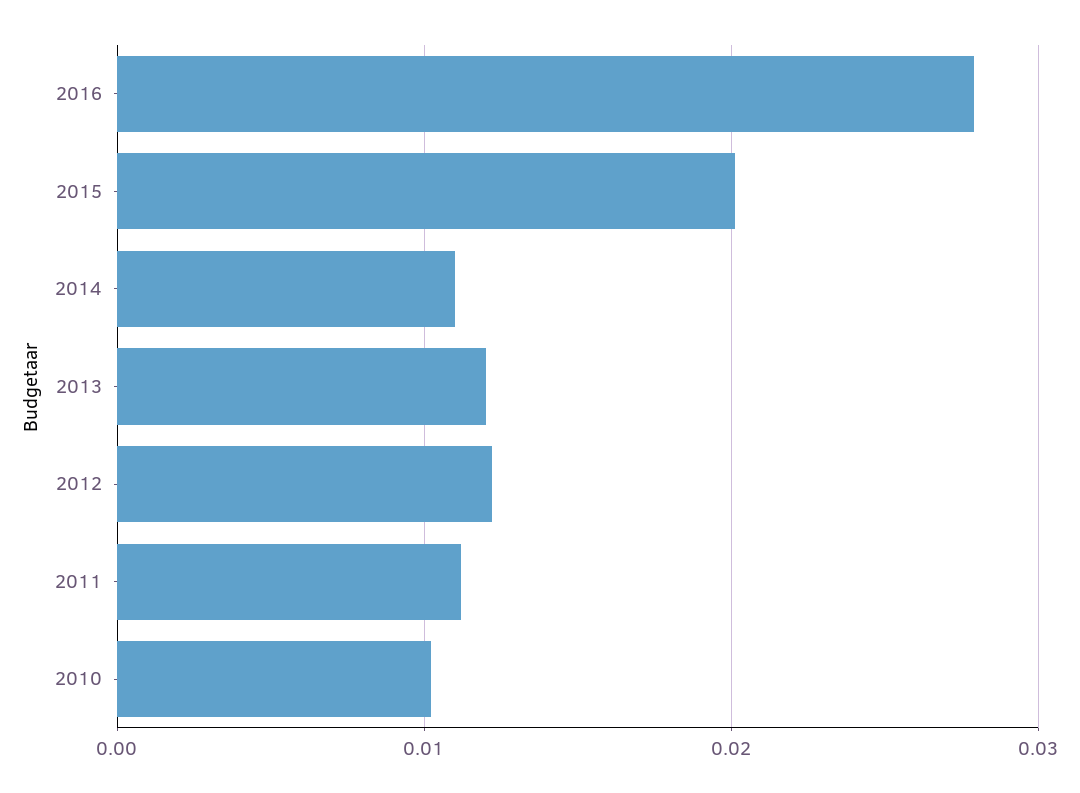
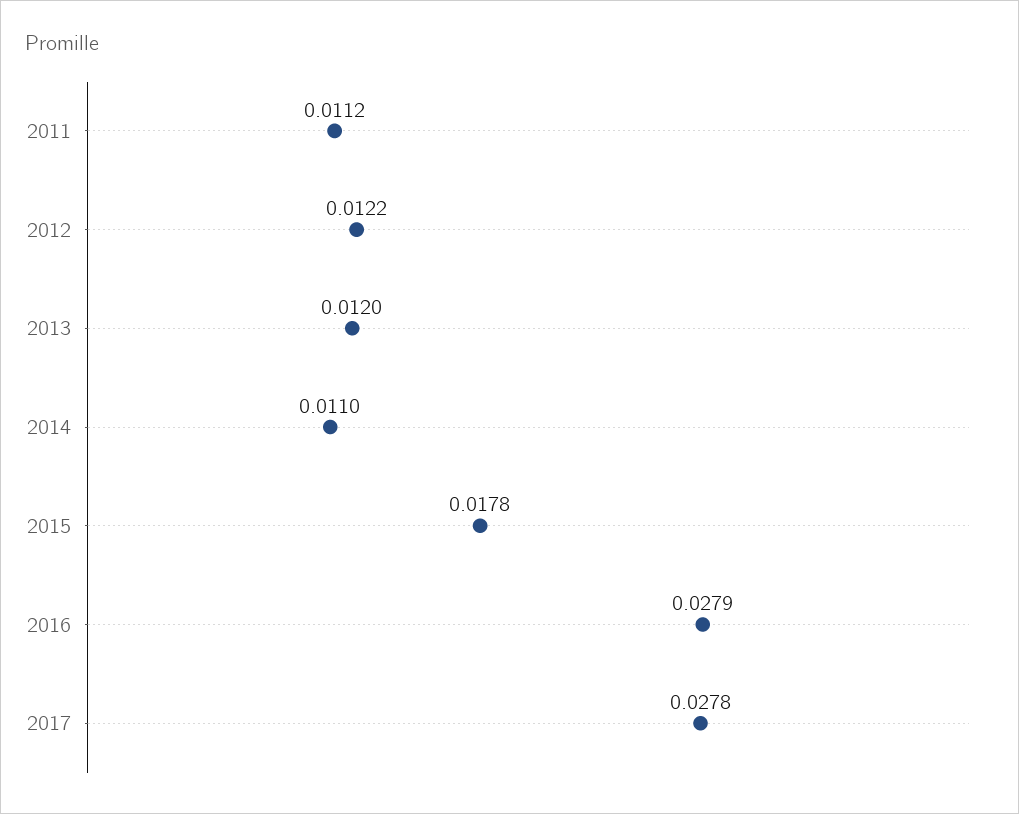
2015: 0.02 -> 0.0178
2010: 0.01 -> none
2017: none -> 0.0278

